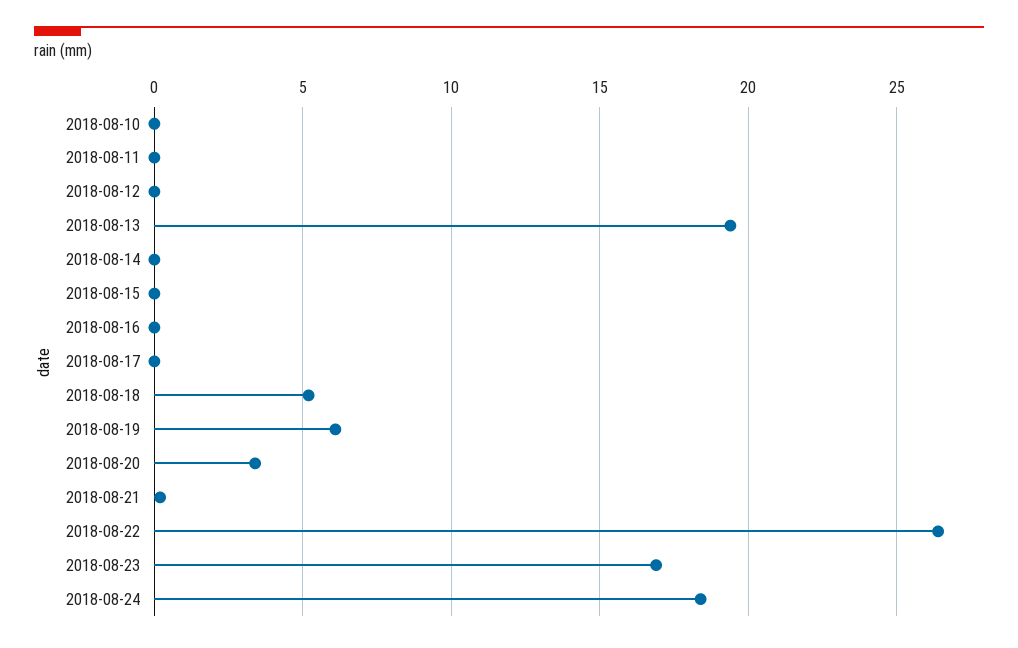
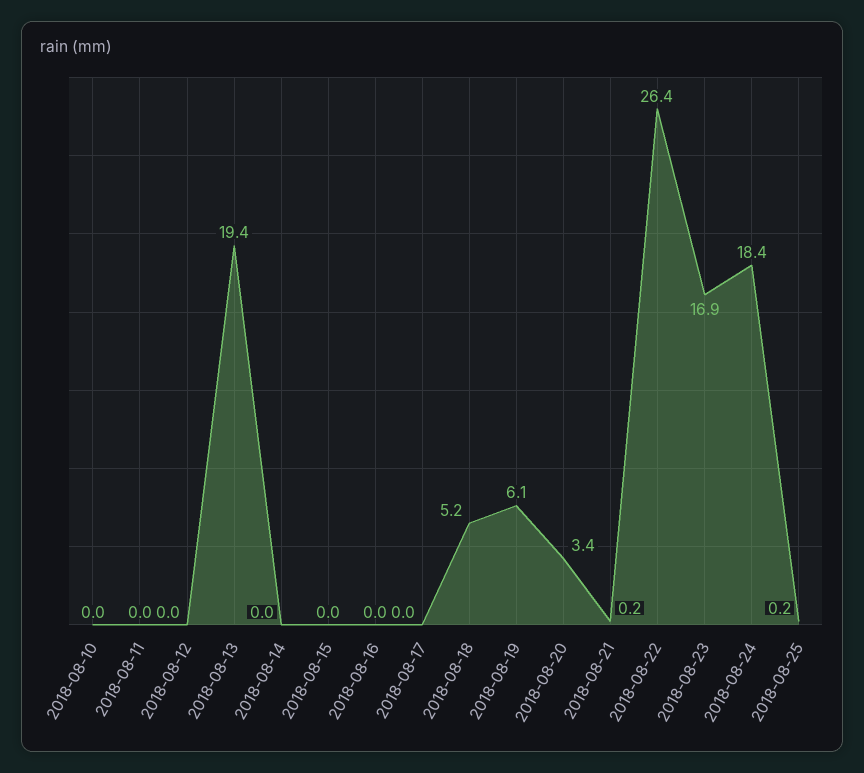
2018-08-25: none -> 0.2

